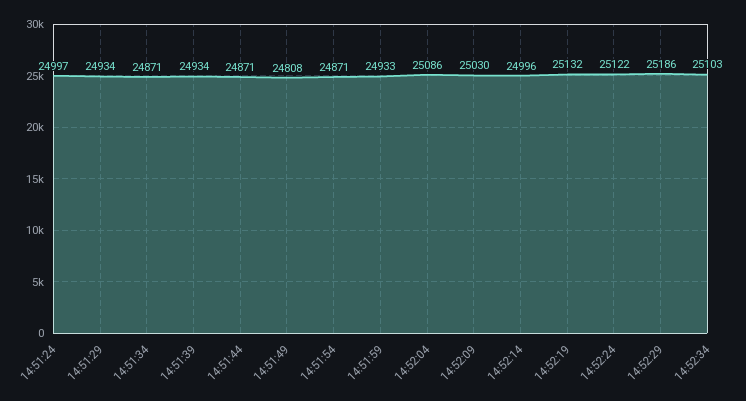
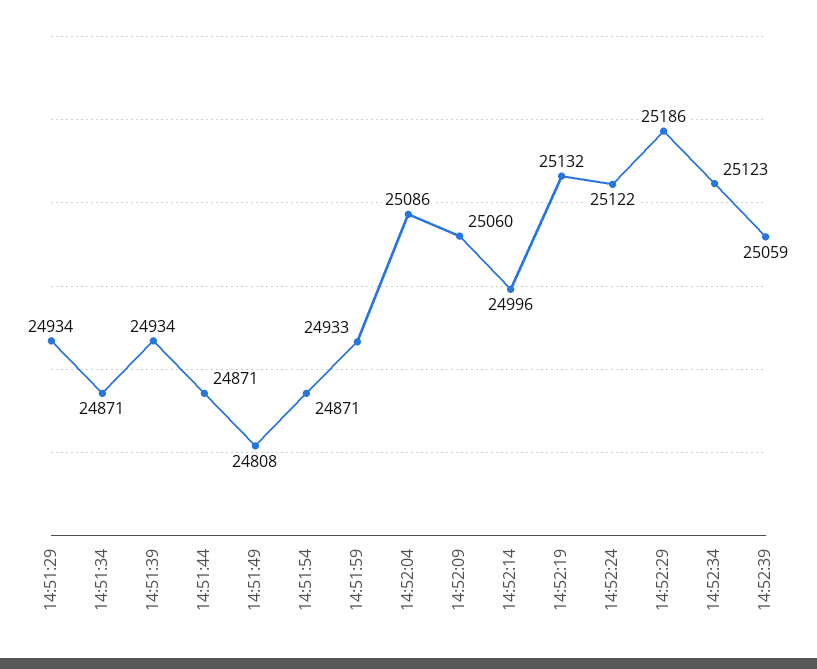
14:51:24: 24997 -> none
14:52:09: 25030 -> 25060
14:52:34: 25103 -> 25123
14:52:39: none -> 25059

